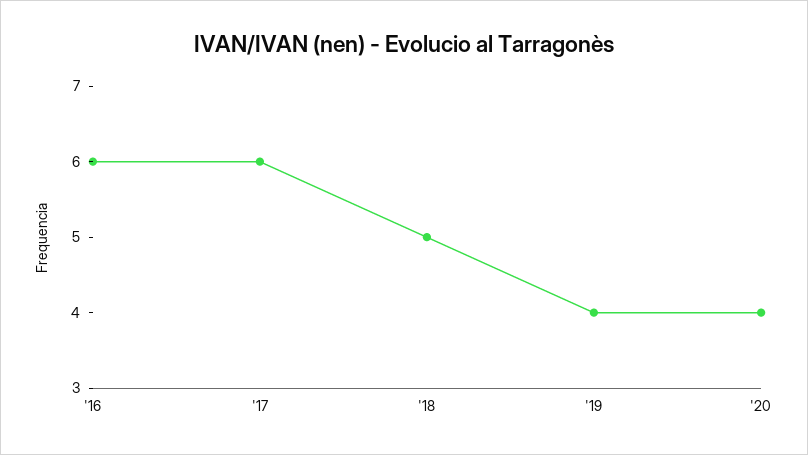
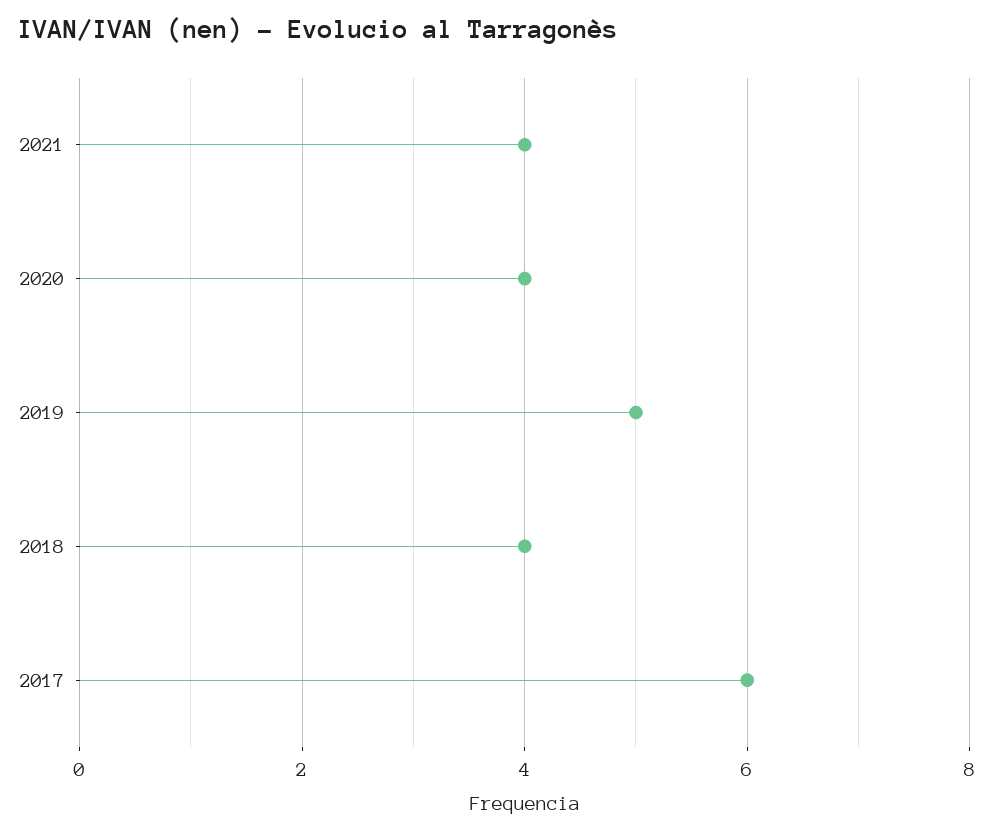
'16: 6 -> none
'18: 5 -> 4
'19: 4 -> 5
2021: none -> 4

